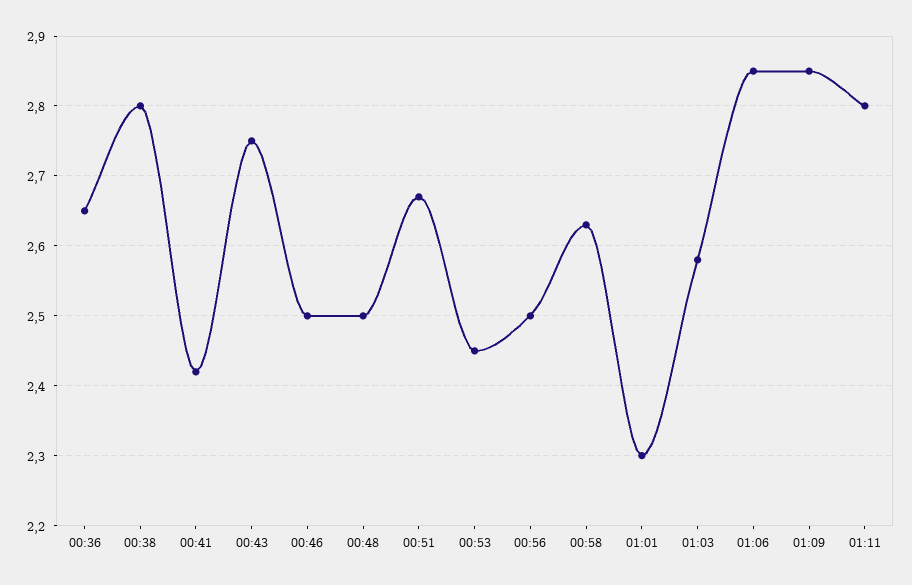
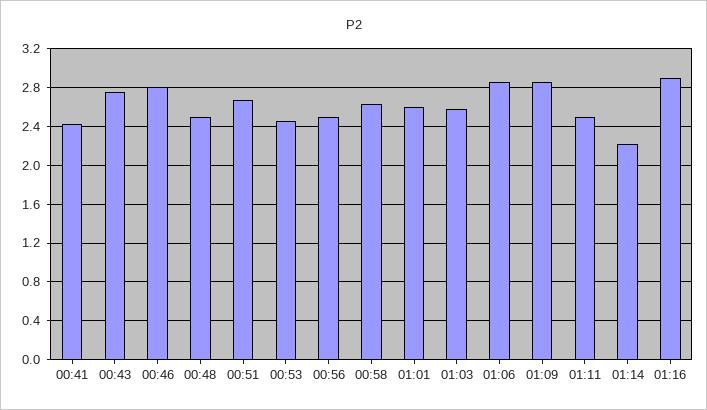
00:36: 2.65 -> none
00:38: 2.8 -> none
00:46: 2.5 -> 2.8
01:01: 2.3 -> 2.6
01:11: 2.8 -> 2.5
01:14: none -> 2.2
01:16: none -> 2.9

